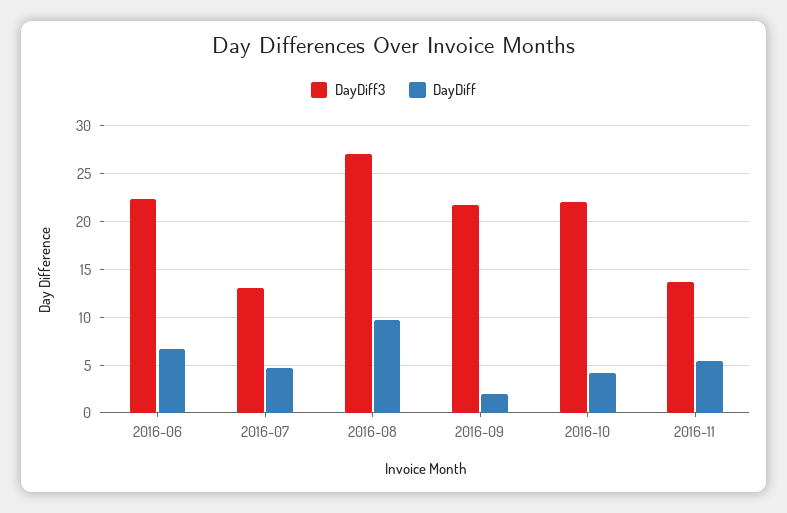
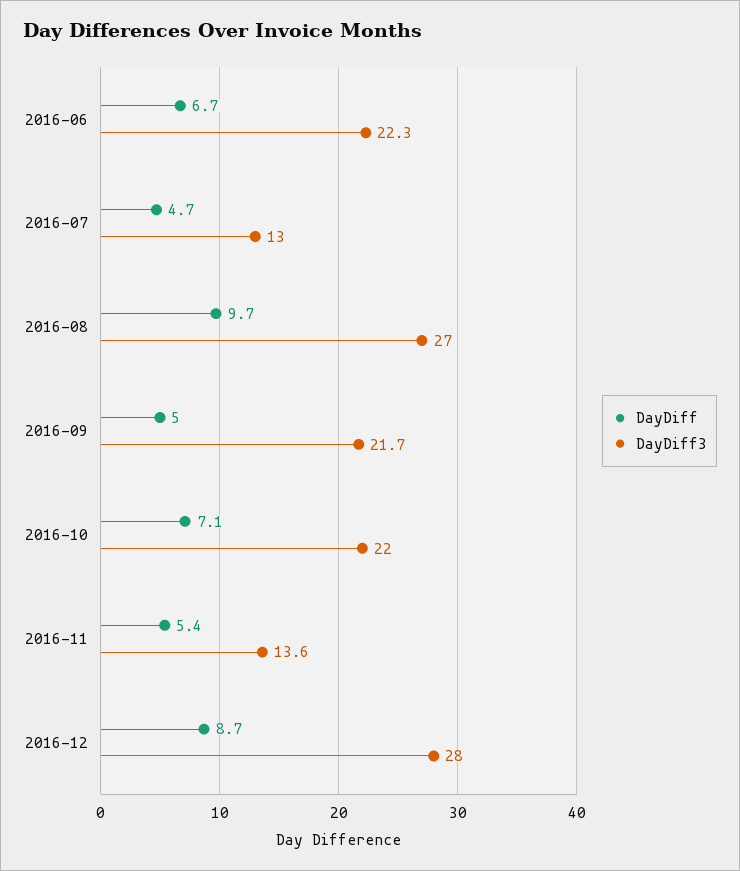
DayDiff, 2016-09: 2 -> 5
DayDiff, 2016-10: 4 -> 7.1
DayDiff, 2016-12: none -> 8.7
DayDiff3, 2016-12: none -> 28

